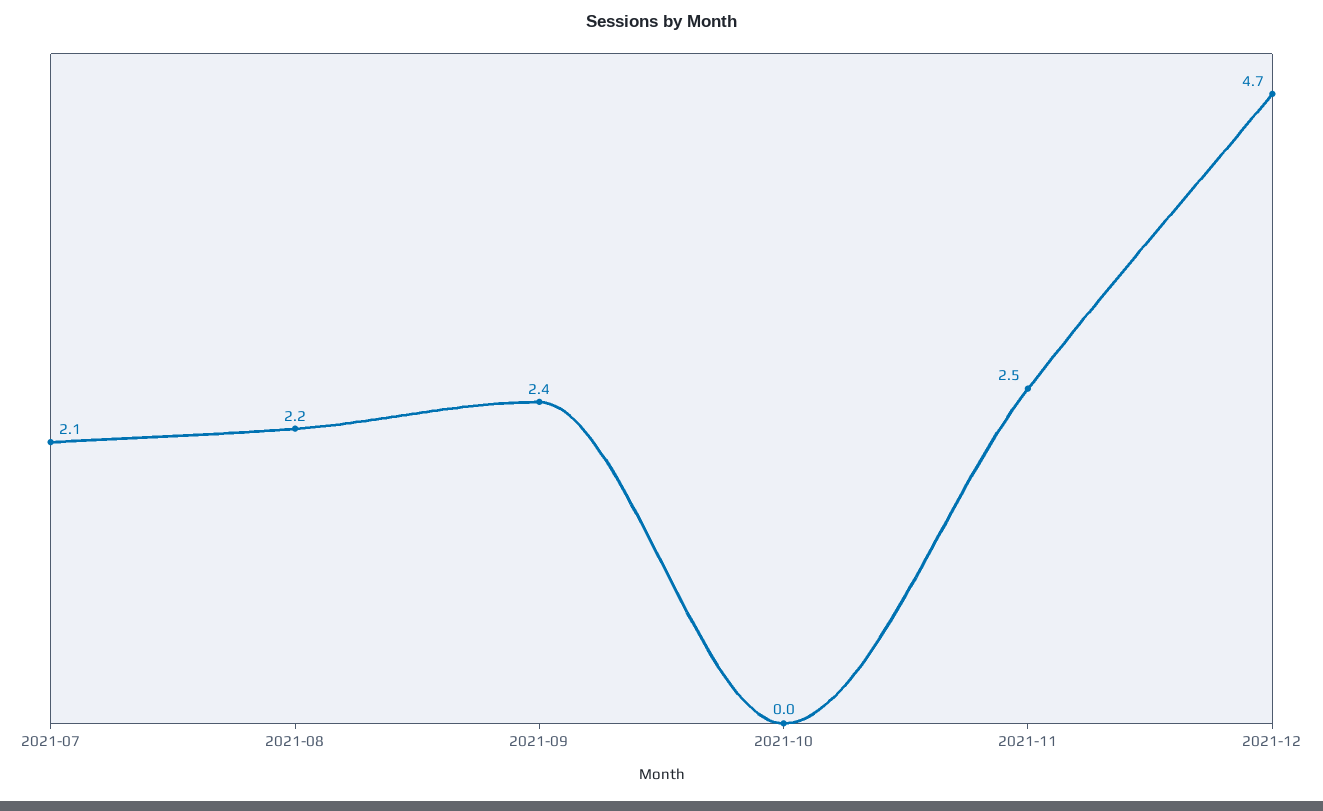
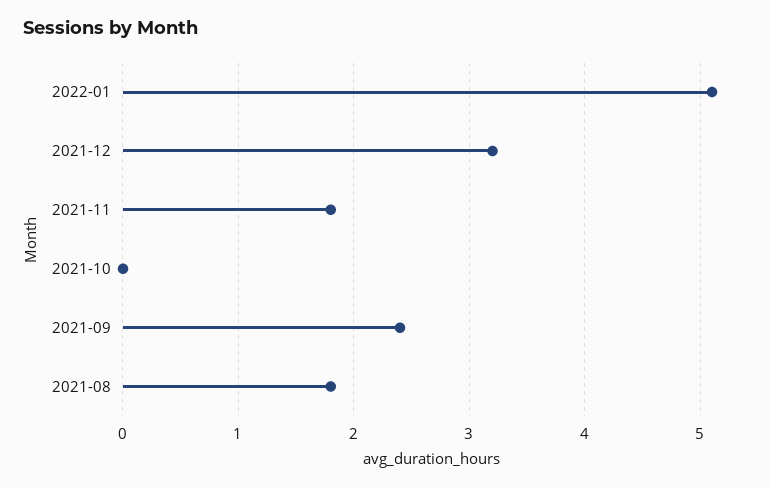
2021-07: 2.1 -> none
2021-08: 2.2 -> 1.8
2021-11: 2.5 -> 1.8
2021-12: 4.7 -> 3.2
2022-01: none -> 5.1

